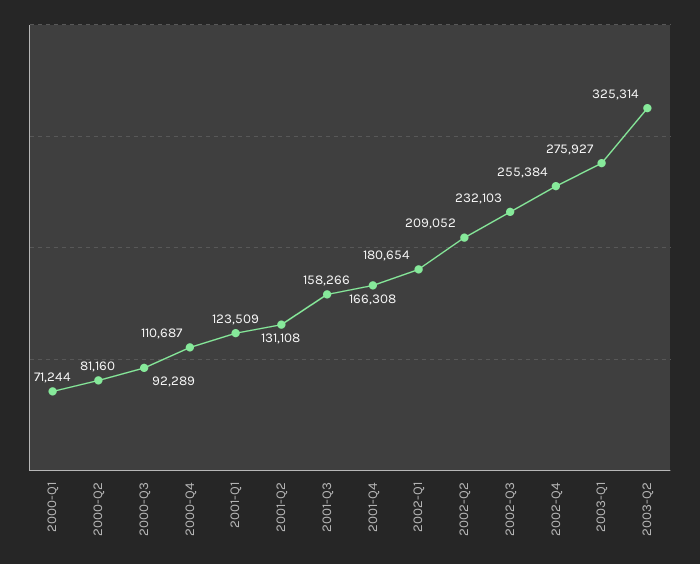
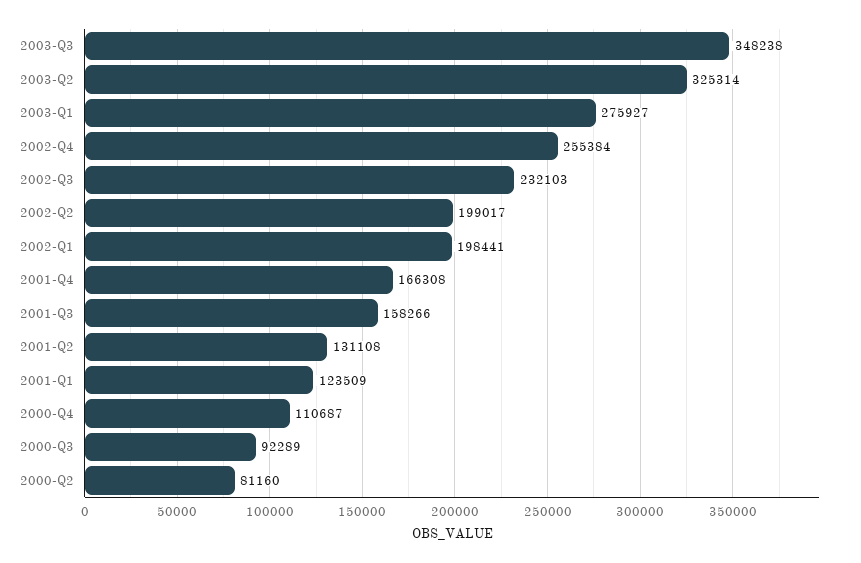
2000-Q1: 71244 -> none
2002-Q1: 180654 -> 198441
2002-Q2: 209052 -> 199017
2003-Q3: none -> 348238

